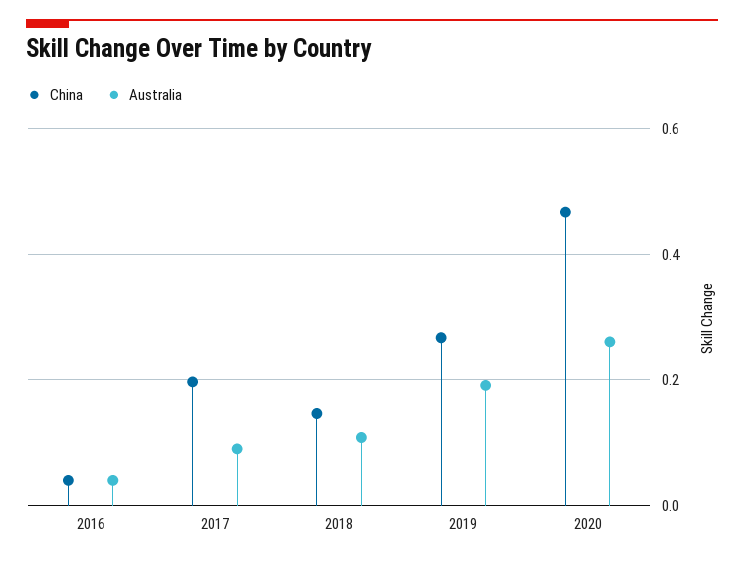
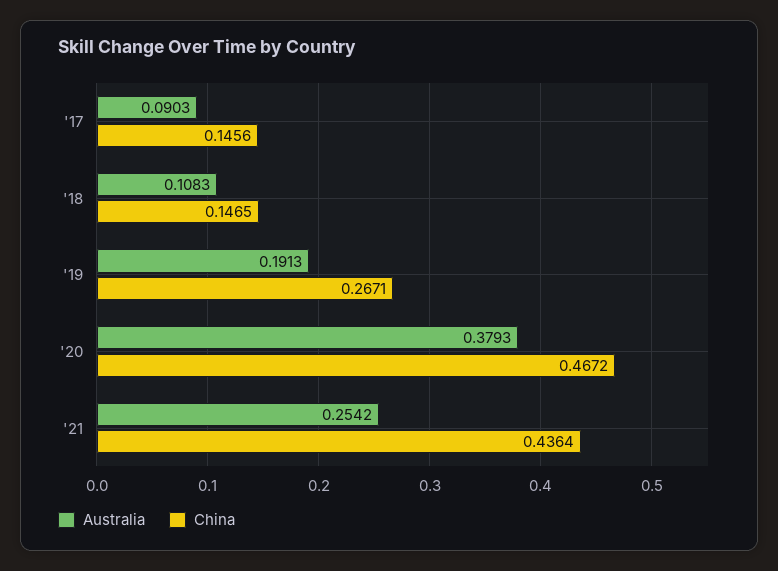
China, 2016: 0.04 -> none
Australia, 2016: 0.04 -> none
China, 2017: 0.2 -> 0.1456
Australia, 2020: 0.26 -> 0.3793
Australia, '21: none -> 0.2542
China, '21: none -> 0.4364

